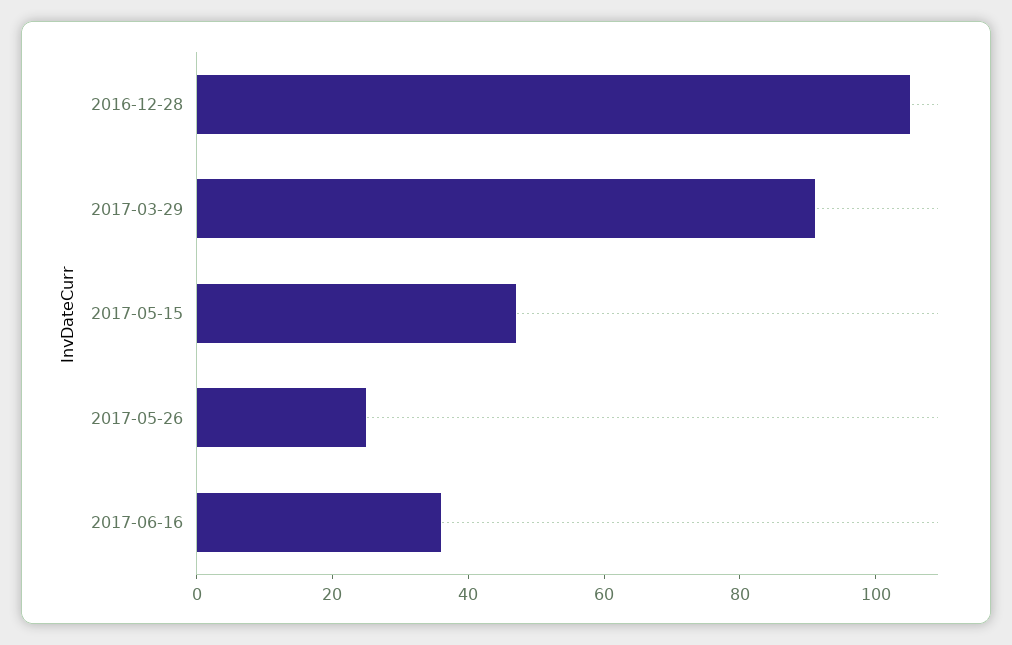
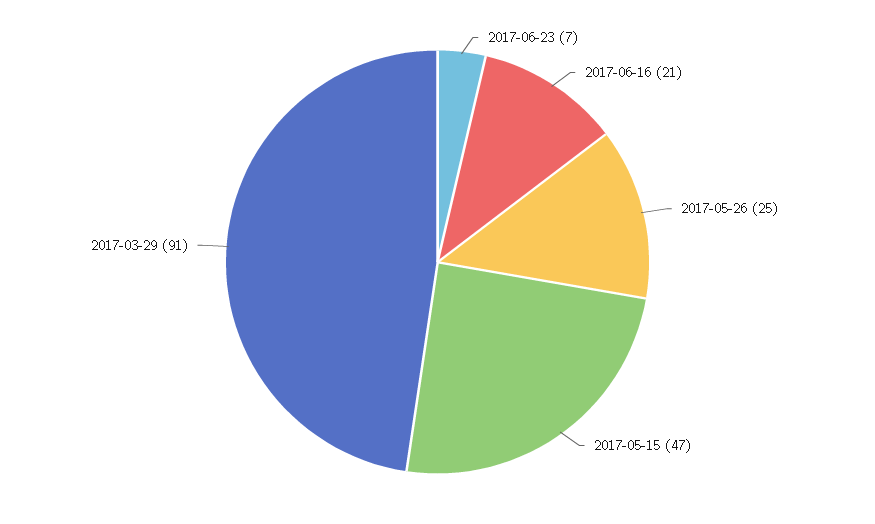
2016-12-28: 105 -> none
2017-06-16: 35 -> 21
2017-06-23: none -> 7

